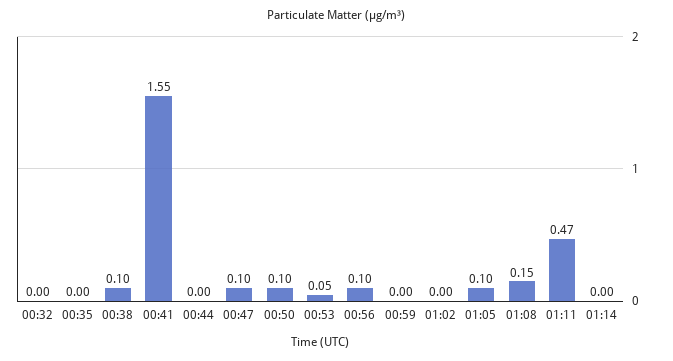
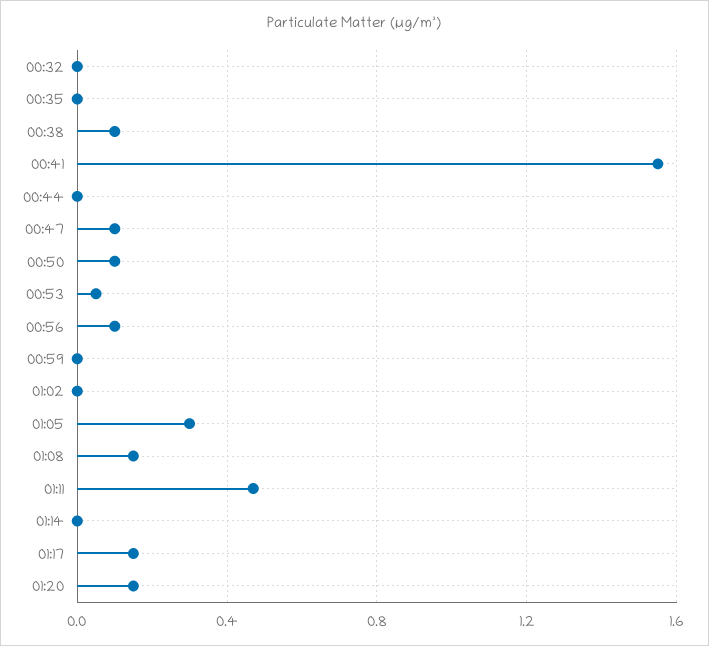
01:05: 0.1 -> 0.3
01:17: none -> 0.15
01:20: none -> 0.15

